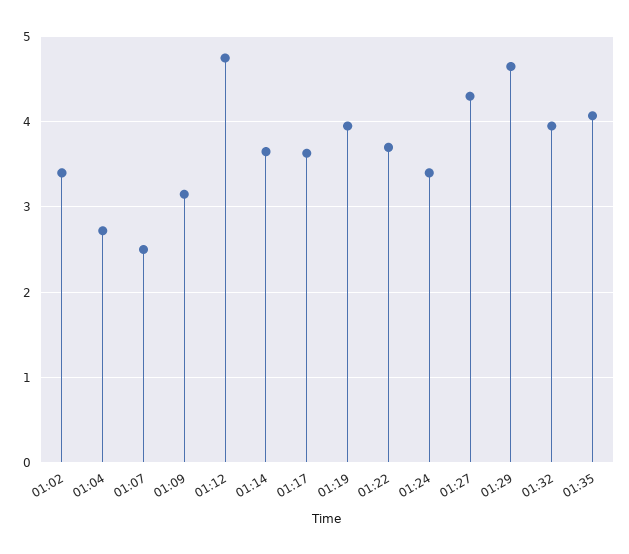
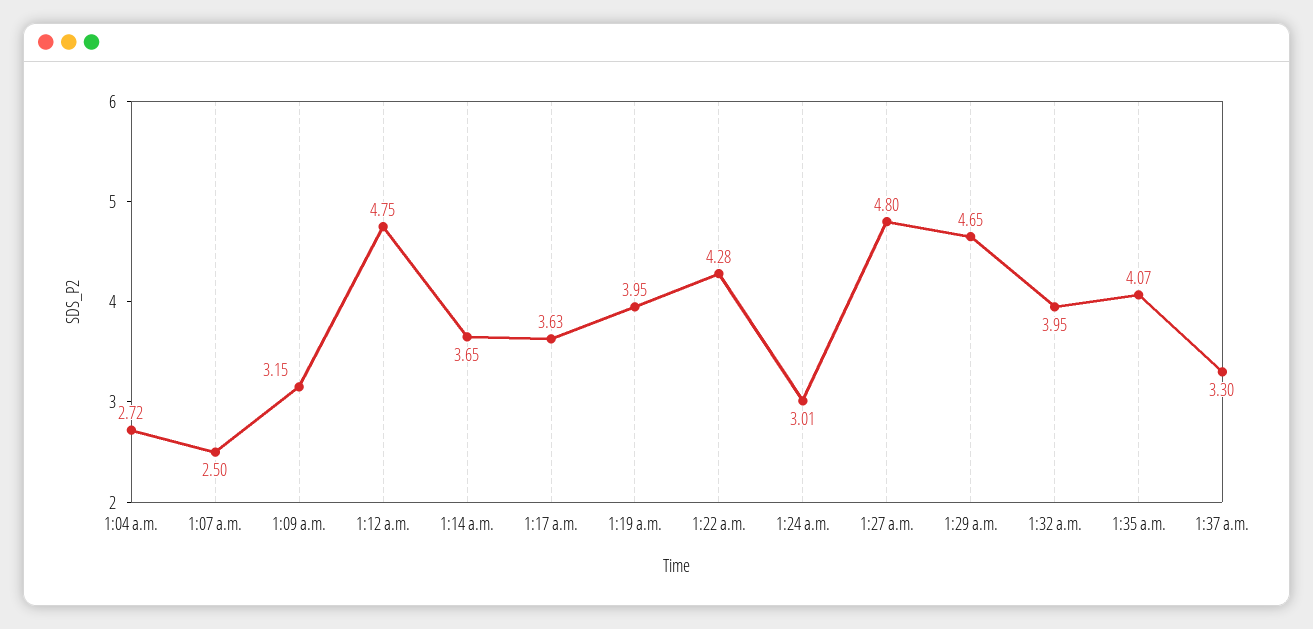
01:02: 3.4 -> none
01:22: 3.7 -> 4.28
01:24: 3.4 -> 3.01
01:27: 4.3 -> 4.8
1:37 a.m.: none -> 3.3

